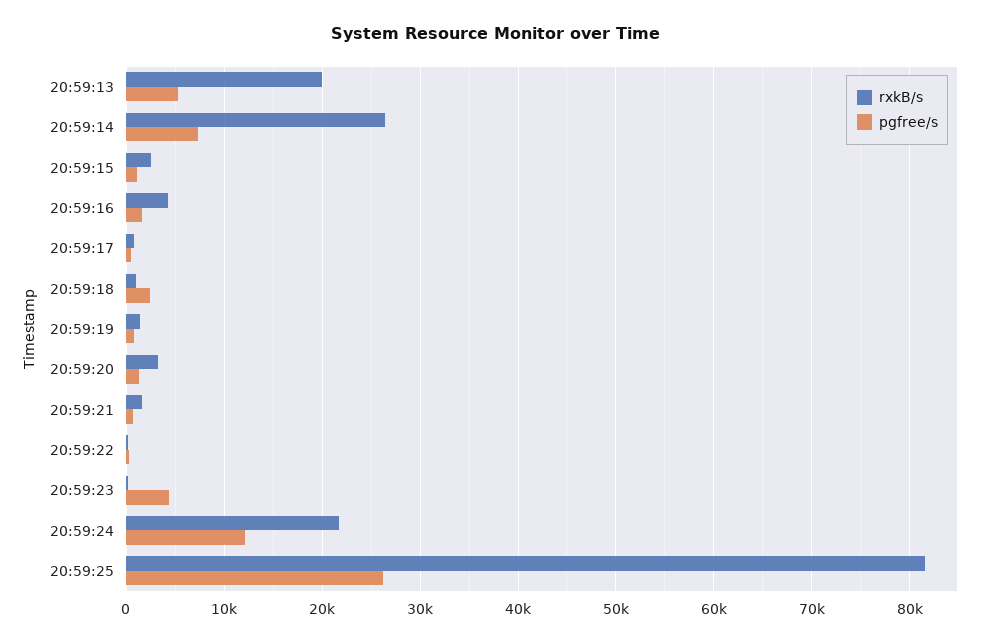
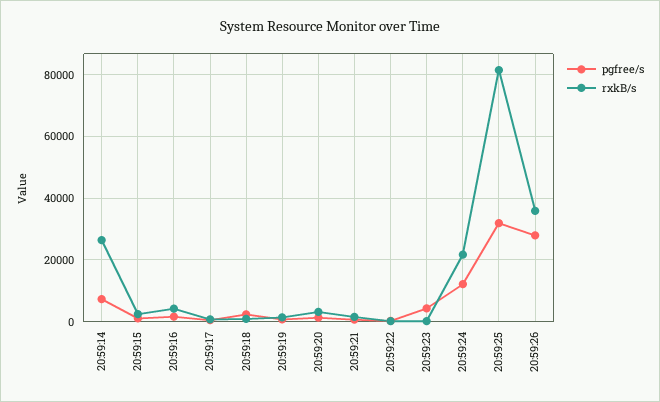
rxkB/s, 20:59:13: 20000 -> none
pgfree/s, 20:59:13: 5000 -> none
pgfree/s, 20:59:25: 26000 -> 32000
pgfree/s, 20:59:26: none -> 28000
rxkB/s, 20:59:26: none -> 36000

